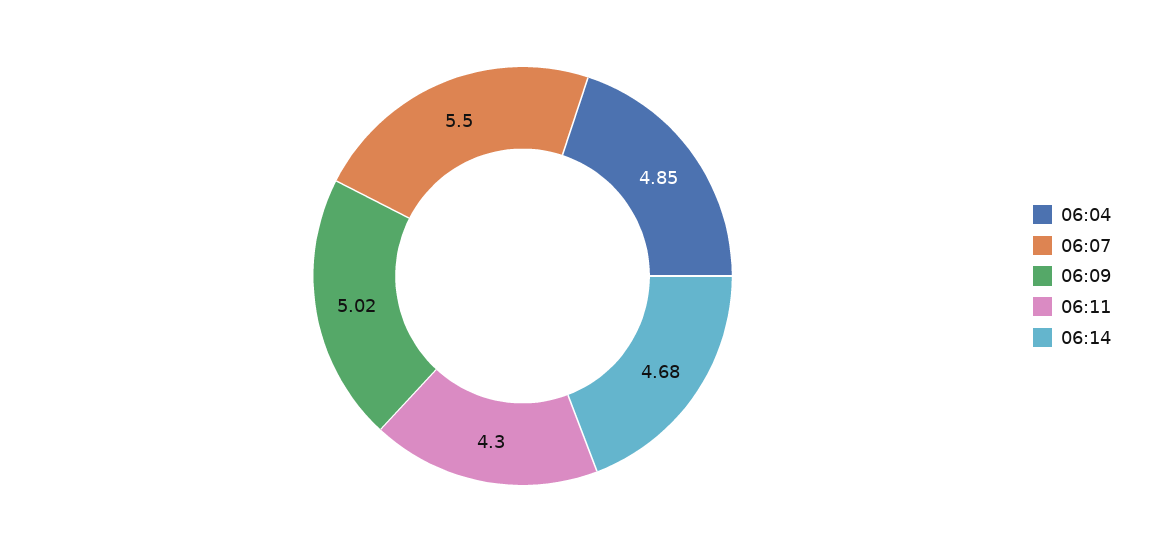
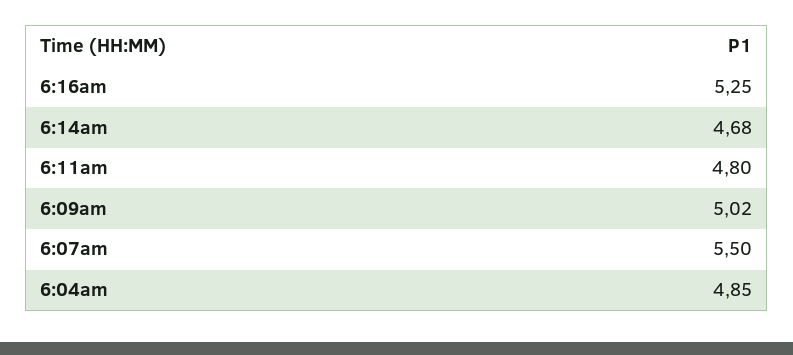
06:11: 4.3 -> 4.8
6:16am: none -> 5.25

